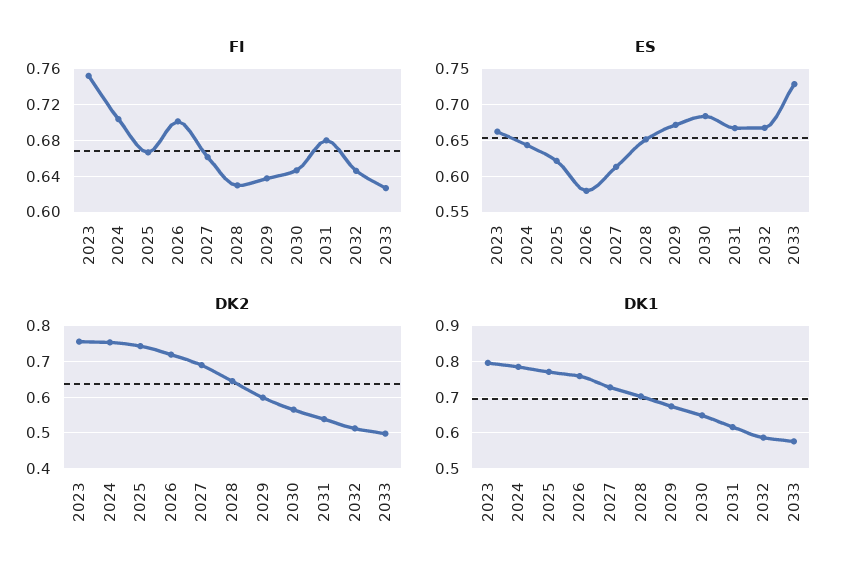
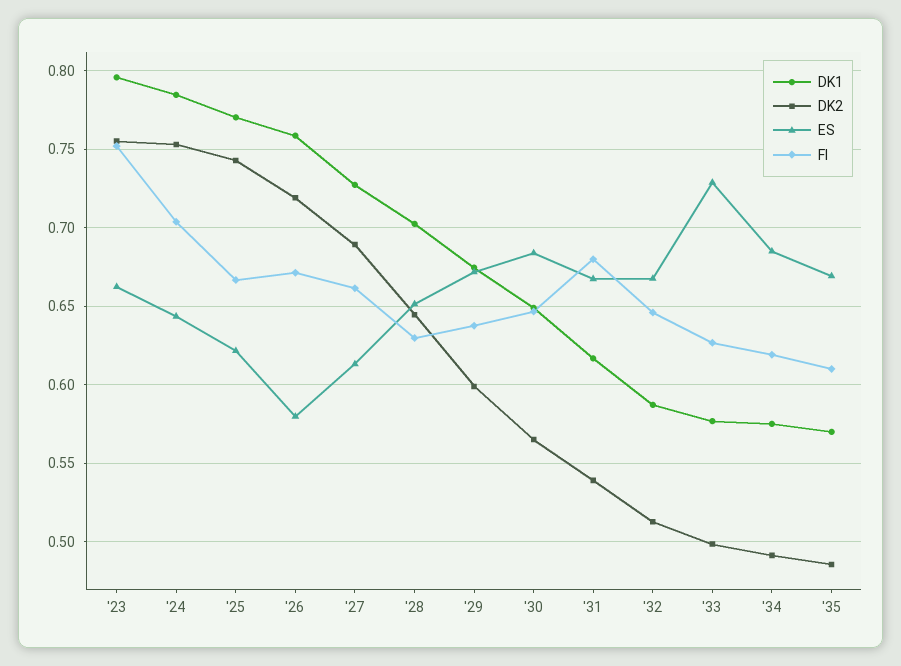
FI, 2026: 0.7 -> 0.67
DK1, '34: none -> 0.575
DK2, '34: none -> 0.49
ES, '34: none -> 0.685
FI, '34: none -> 0.62
DK1, '35: none -> 0.57
DK2, '35: none -> 0.485
ES, '35: none -> 0.67
FI, '35: none -> 0.61

